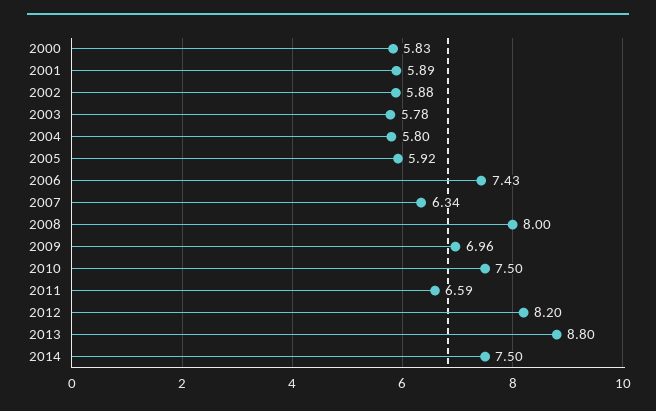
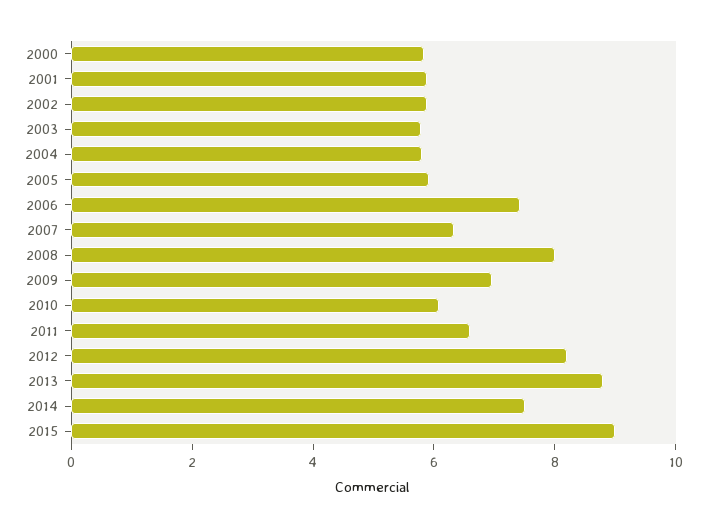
2010: 7.5 -> 6
2015: none -> 9

